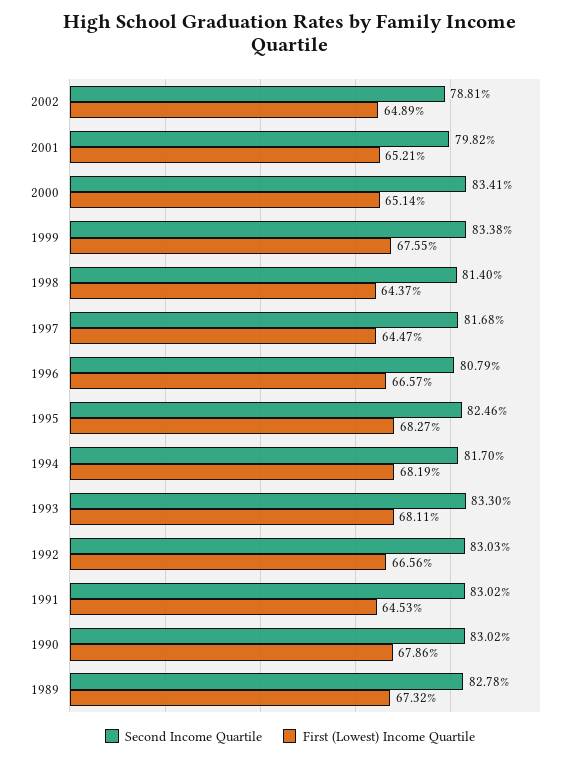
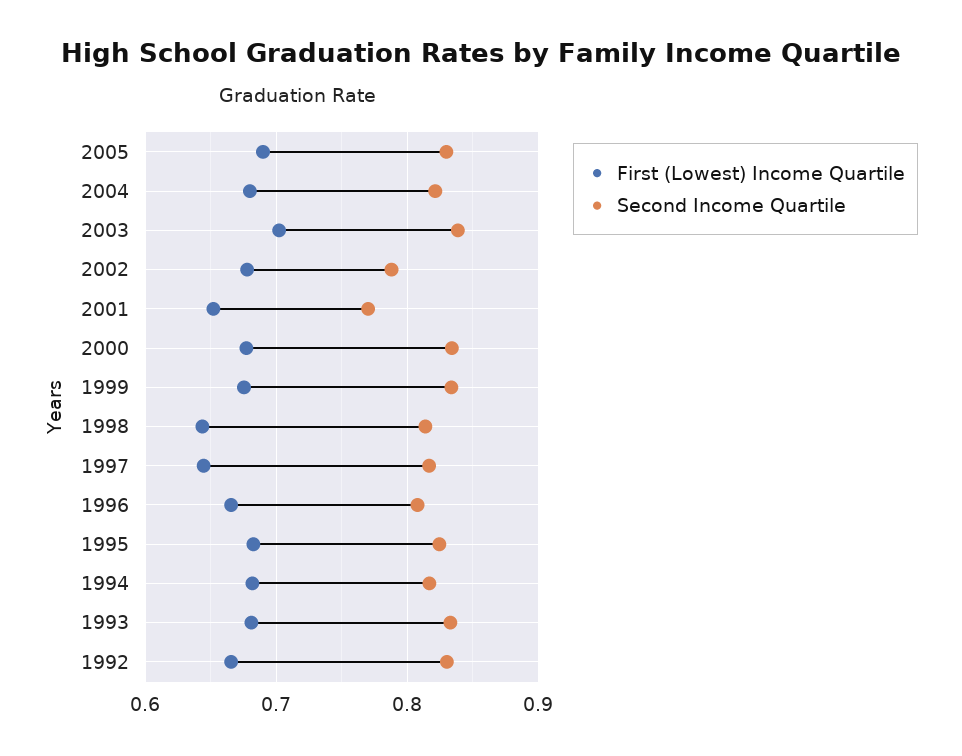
First (Lowest) Income Quartile, 2002: 0.6489 -> 0.68
Second Income Quartile, 2001: 0.7982 -> 0.77
First (Lowest) Income Quartile, 2000: 0.6514 -> 0.68
Second Income Quartile, 1991: 0.8302 -> none
First (Lowest) Income Quartile, 1991: 0.6453 -> none
Second Income Quartile, 1990: 0.8302 -> none
First (Lowest) Income Quartile, 1990: 0.6786 -> none
Second Income Quartile, 1989: 0.8278 -> none
First (Lowest) Income Quartile, 1989: 0.6732 -> none
First (Lowest) Income Quartile, 2005: none -> 0.69
Second Income Quartile, 2005: none -> 0.83
First (Lowest) Income Quartile, 2004: none -> 0.68
Second Income Quartile, 2004: none -> 0.82
First (Lowest) Income Quartile, 2003: none -> 0.7
Second Income Quartile, 2003: none -> 0.84

